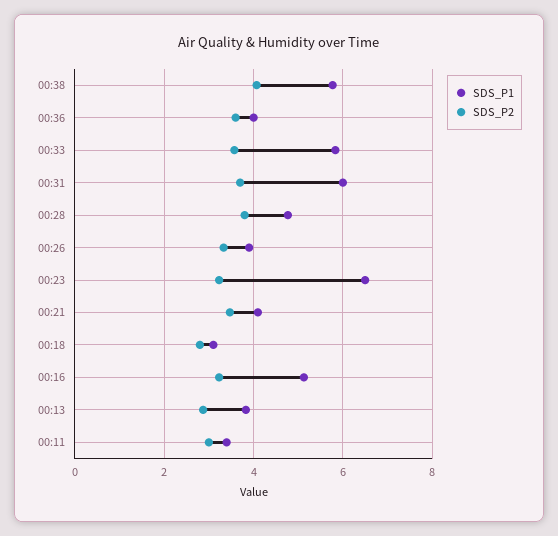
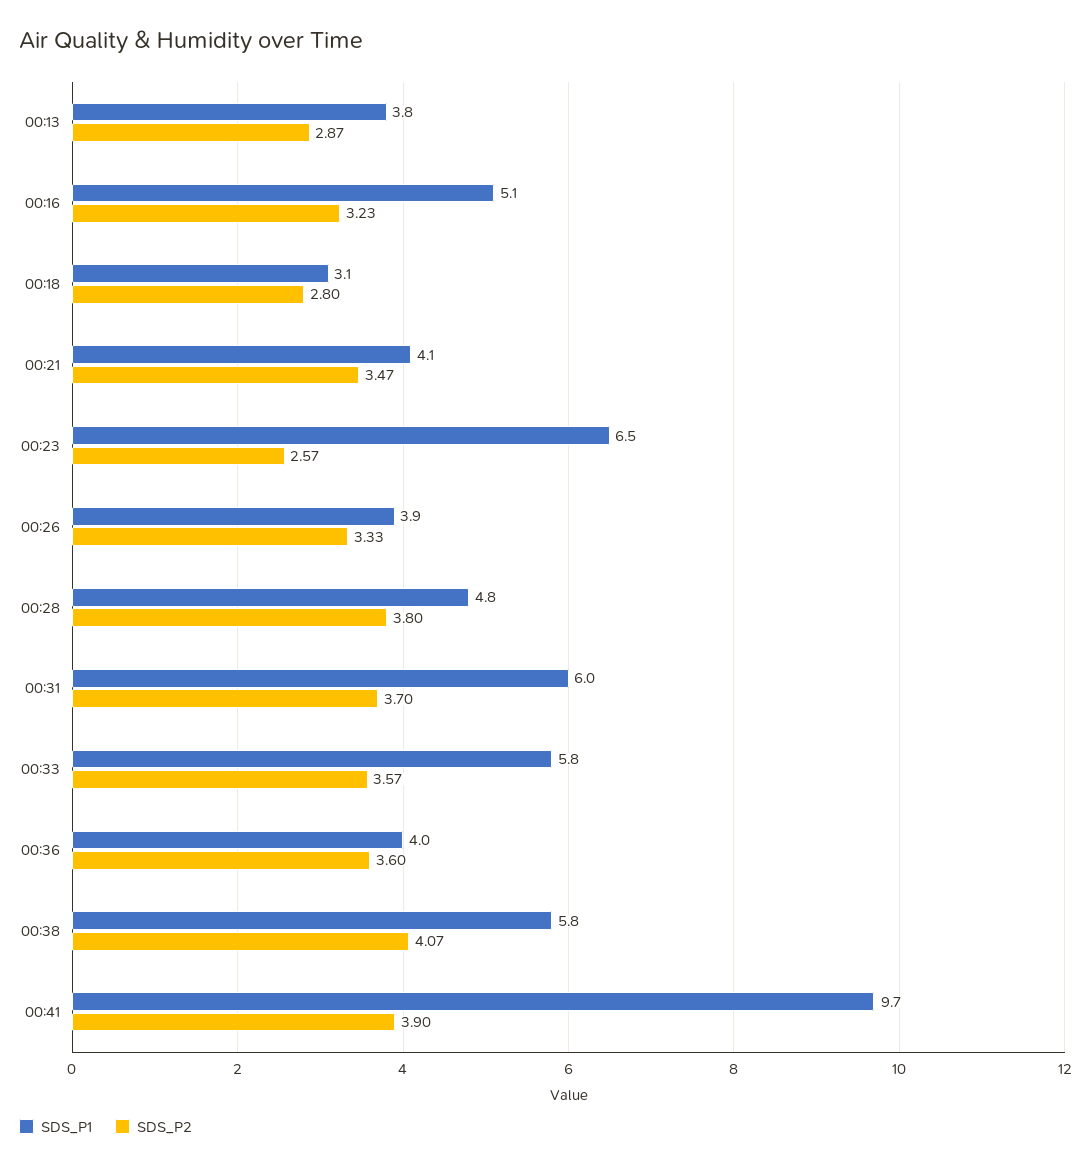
SDS_P2, 00:23: 3.2 -> 2.57
SDS_P1, 00:11: 3.4 -> none
SDS_P2, 00:11: 3 -> none
SDS_P1, 00:41: none -> 9.7
SDS_P2, 00:41: none -> 3.9

